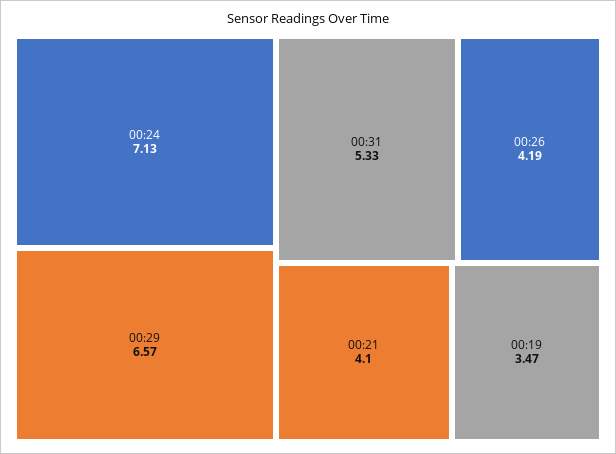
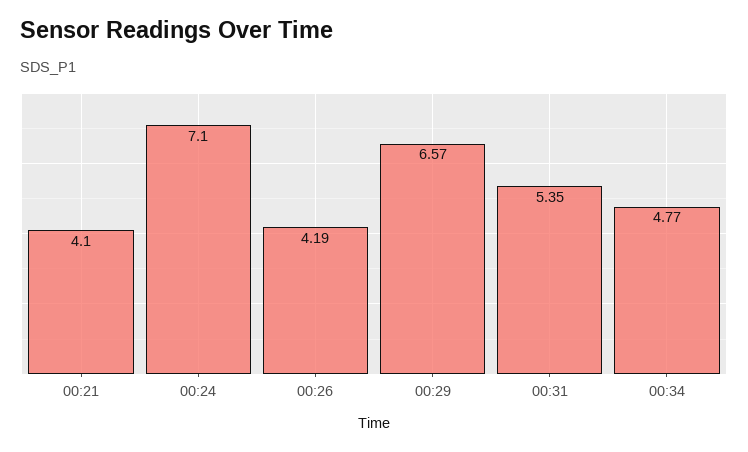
00:24: 7.13 -> 7.1
00:31: 5.33 -> 5.35
00:19: 3.47 -> none
00:34: none -> 4.77

